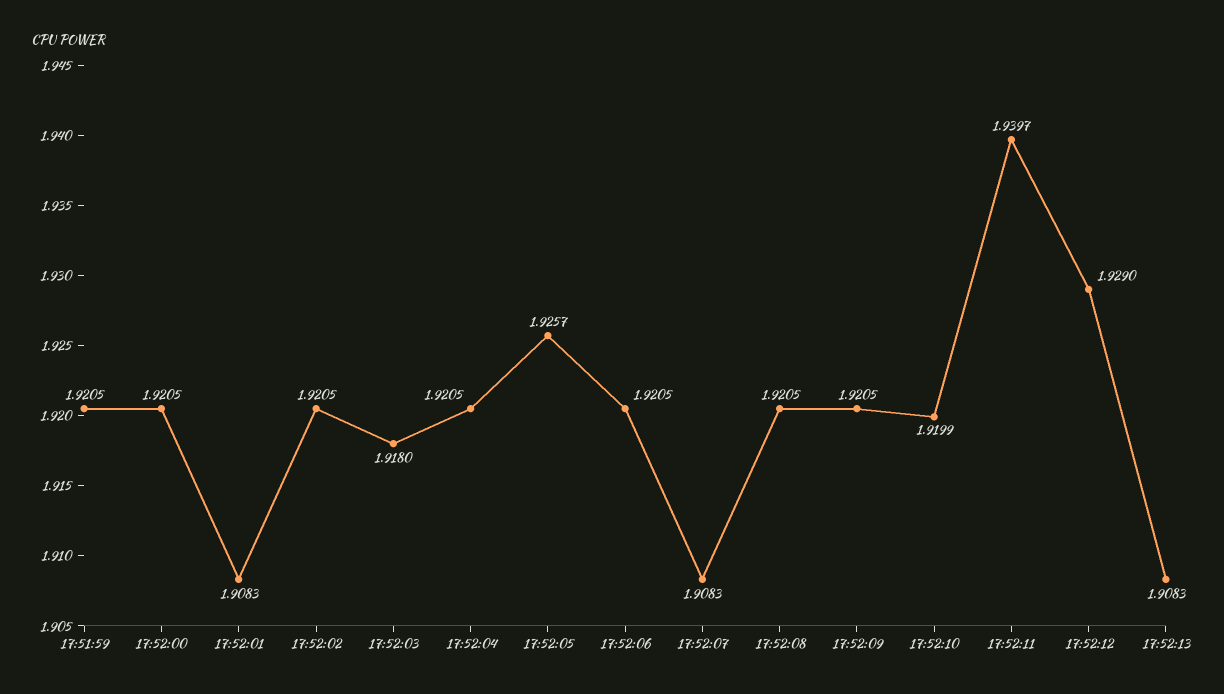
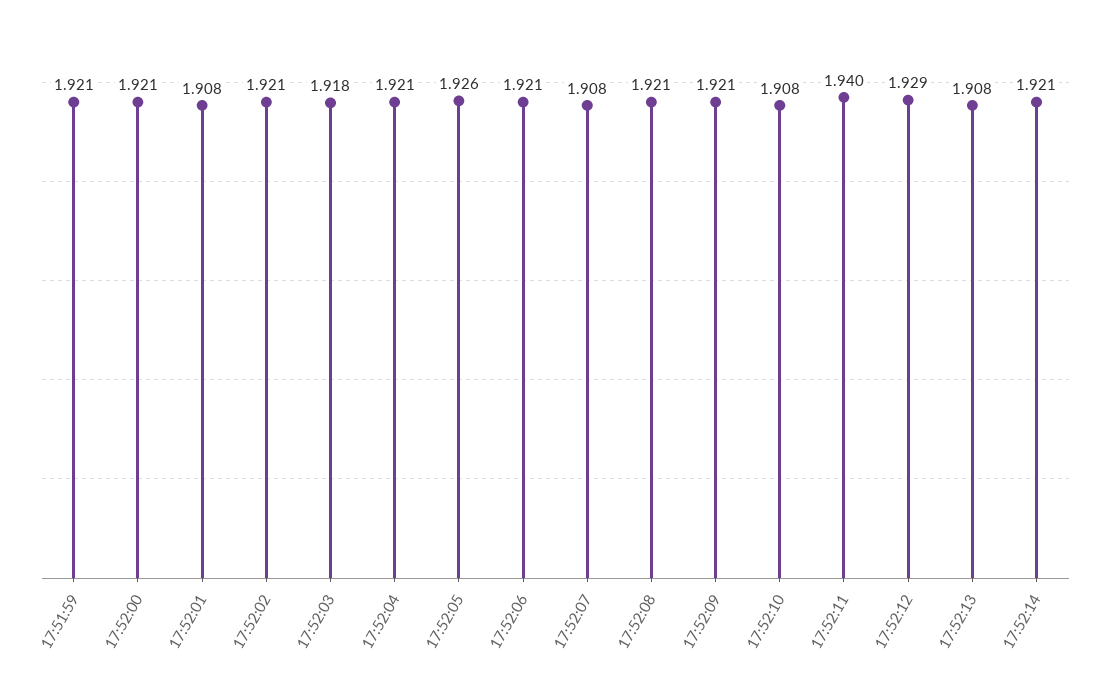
17:52:10: 1.9199 -> 1.908
17:52:14: none -> 1.921

